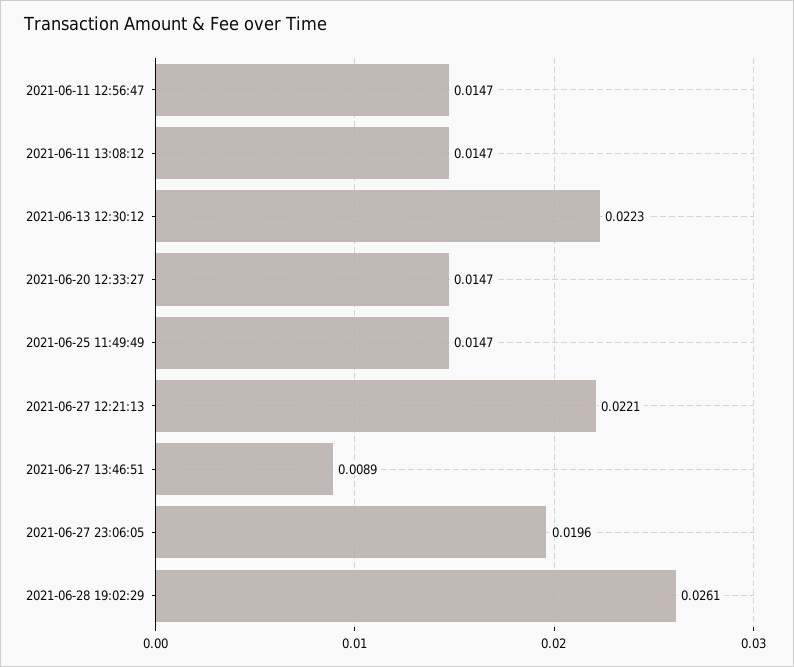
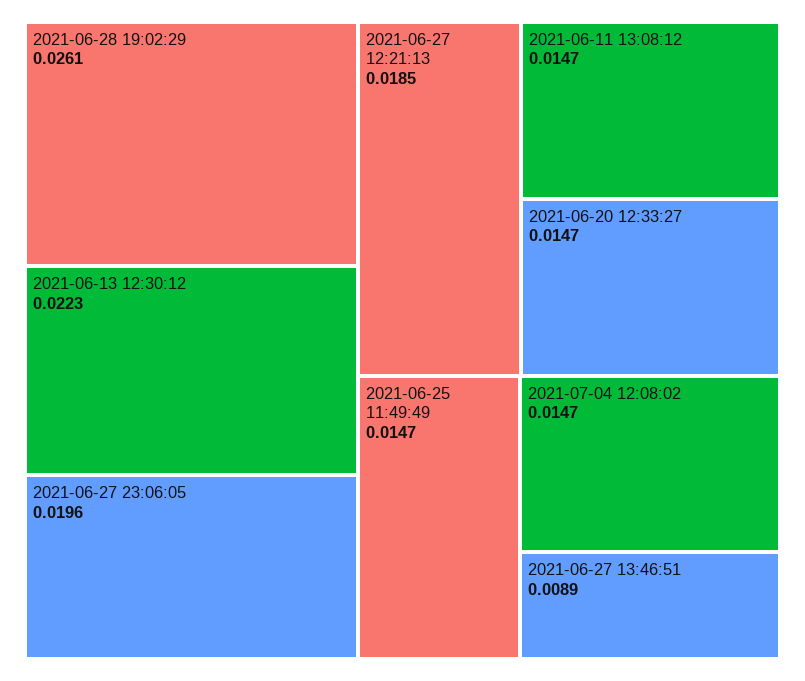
2021-06-11 12:56:47: 0.0147 -> none
2021-06-27 12:21:13: 0.0221 -> 0.0185
2021-07-04 12:08:02: none -> 0.0147

